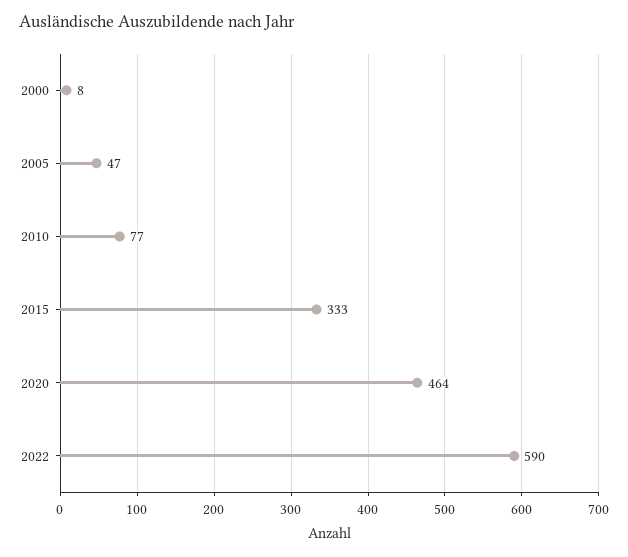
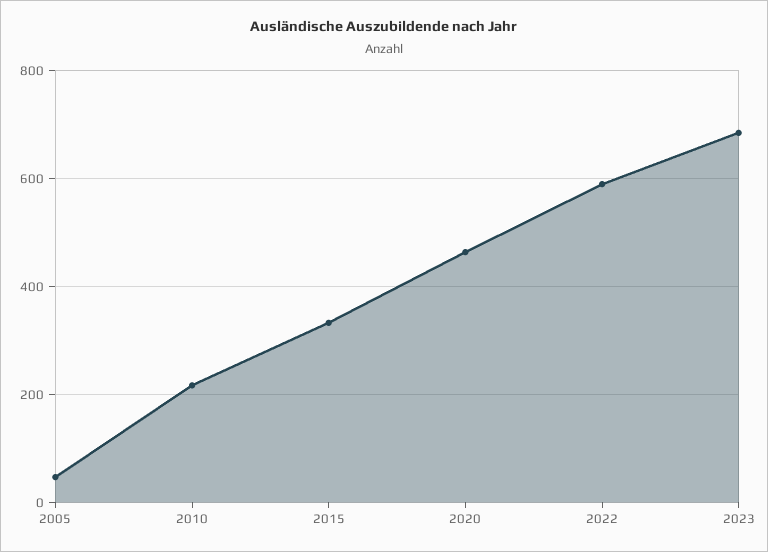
2000: 8 -> none
2010: 77 -> 220
2023: none -> 680

